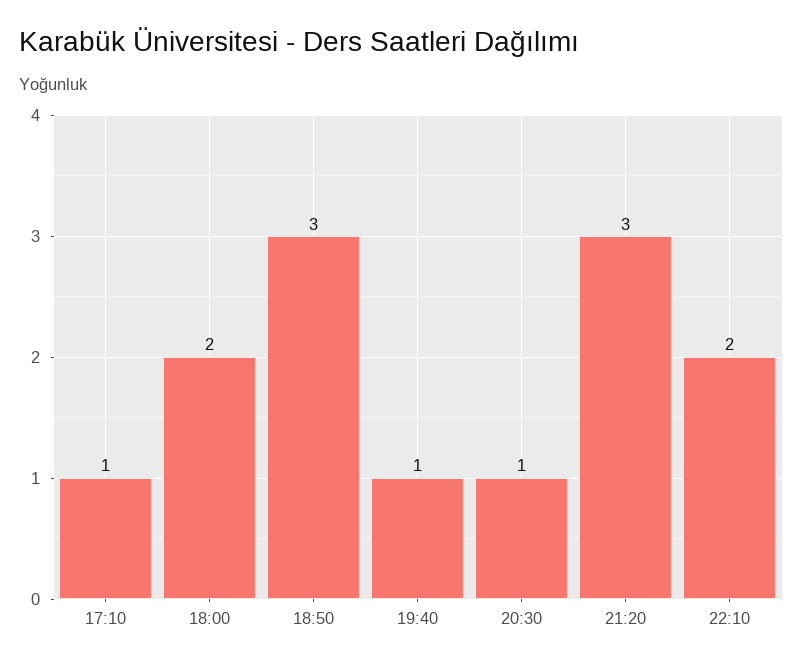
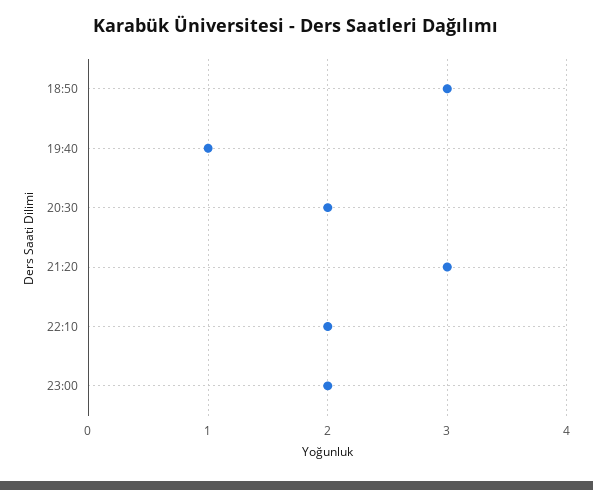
17:10: 1 -> none
18:00: 2 -> none
20:30: 1 -> 2
23:00: none -> 2

